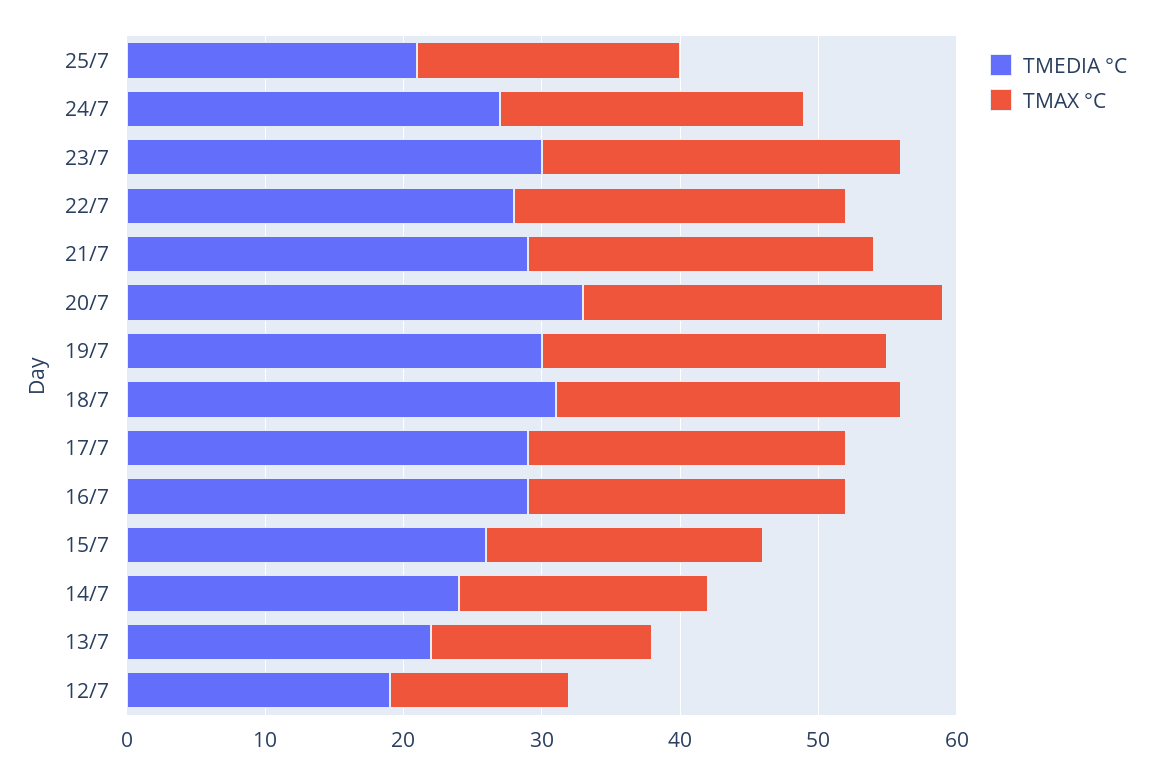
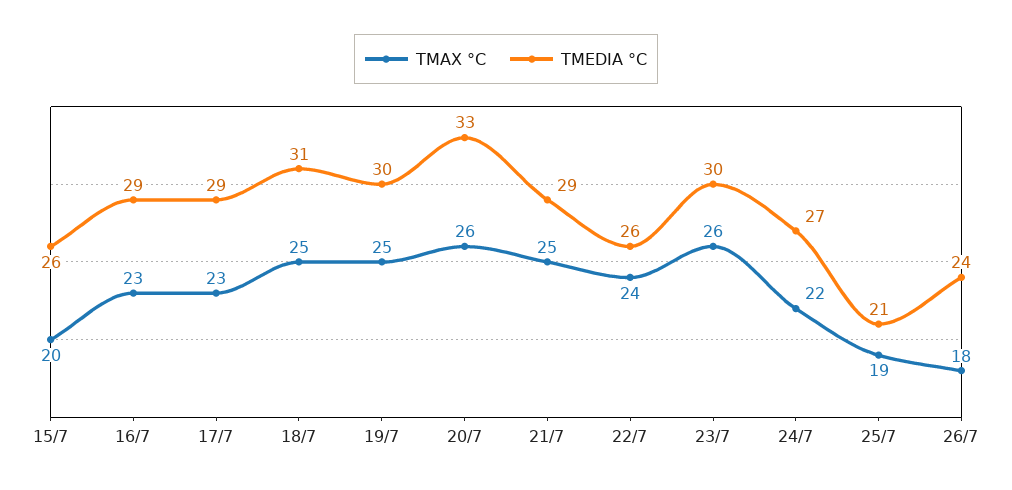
TMEDIA °C, 22/7: 28 -> 26
TMEDIA °C, 14/7: 24 -> none
TMAX °C, 14/7: 18 -> none
TMEDIA °C, 13/7: 22 -> none
TMAX °C, 13/7: 16 -> none
TMEDIA °C, 12/7: 19 -> none
TMAX °C, 12/7: 13 -> none
TMAX °C, 26/7: none -> 18
TMEDIA °C, 26/7: none -> 24

